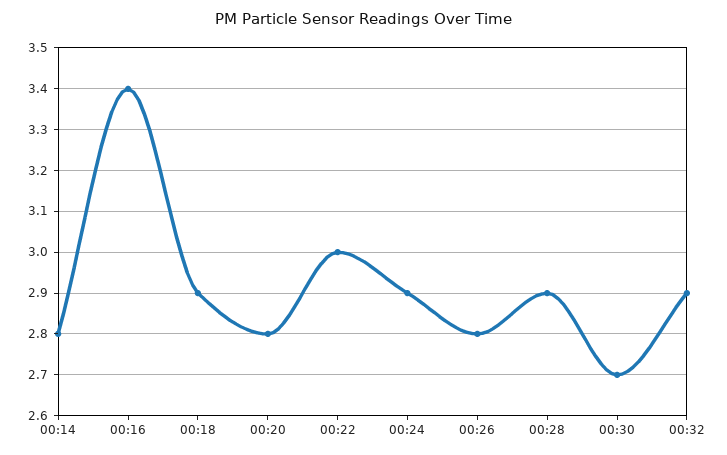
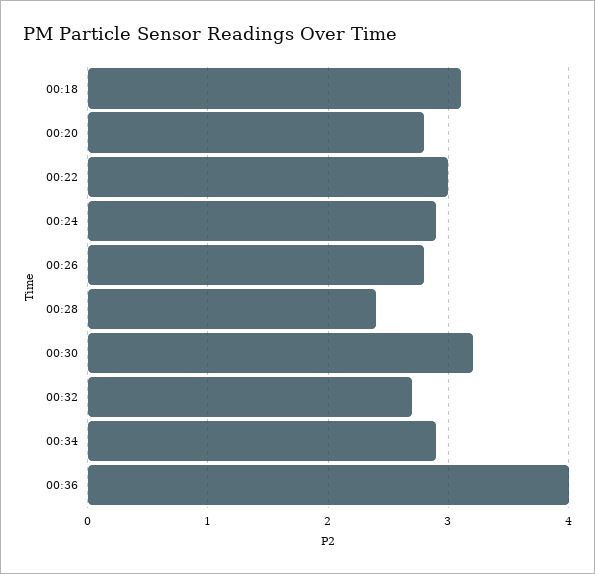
00:14: 2.8 -> none
00:16: 3.4 -> none
00:18: 2.9 -> 3.1
00:28: 2.9 -> 2.4
00:30: 2.7 -> 3.2
00:32: 2.9 -> 2.7
00:34: none -> 2.9
00:36: none -> 4

